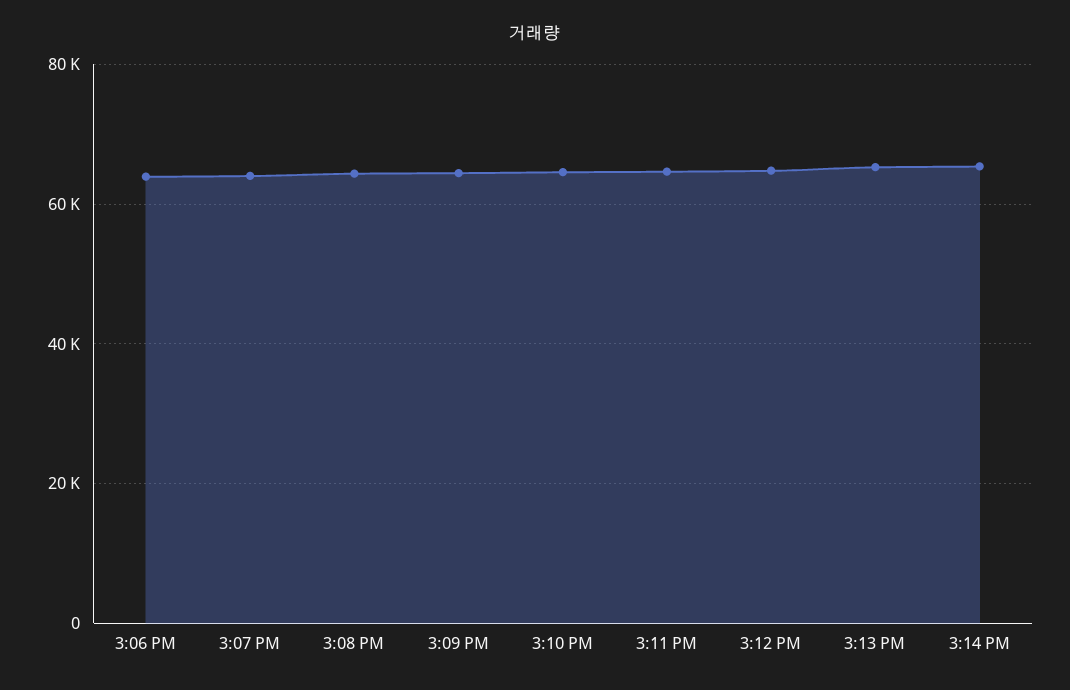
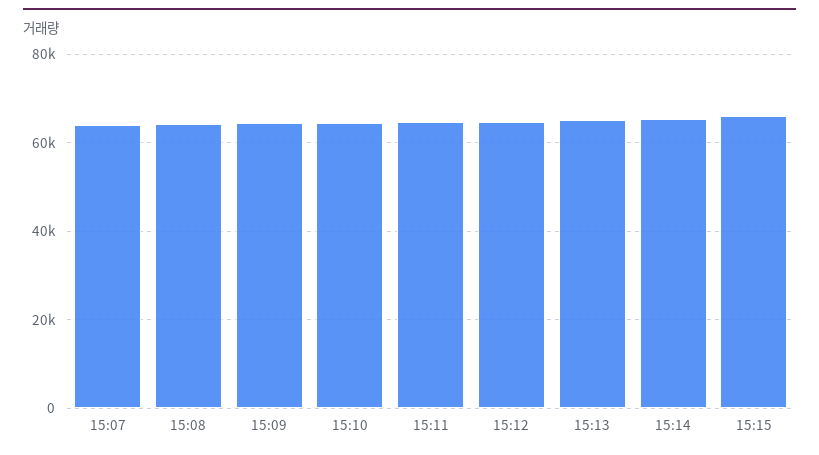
3:06 PM: 64000 -> none
15:15: none -> 66000

